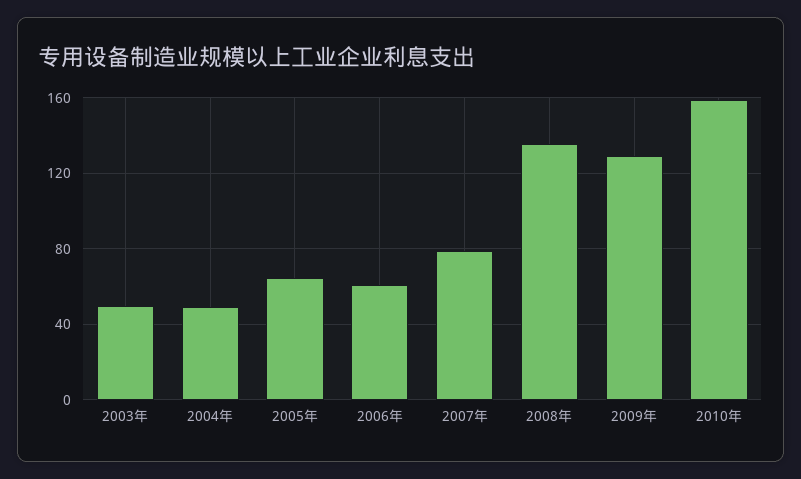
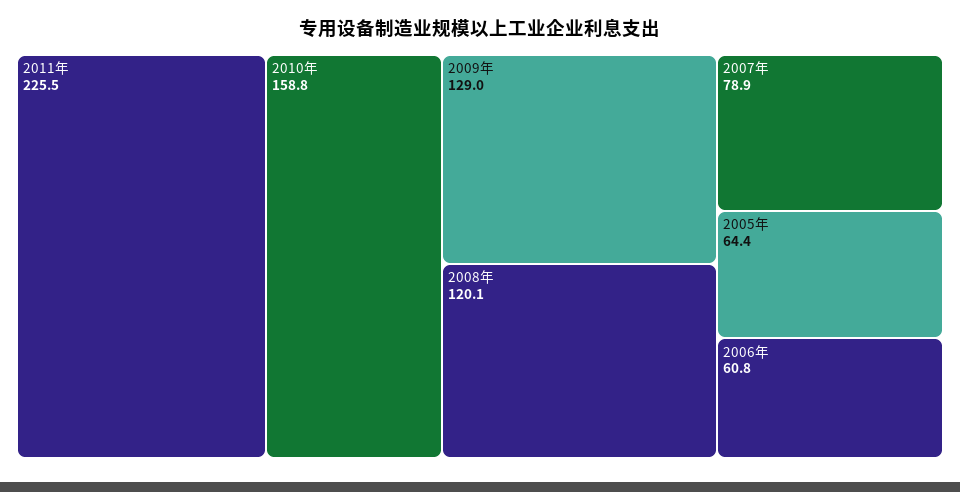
2003年: 50 -> none
2004年: 50 -> none
2008年: 135 -> 120.1
2011年: none -> 225.5

